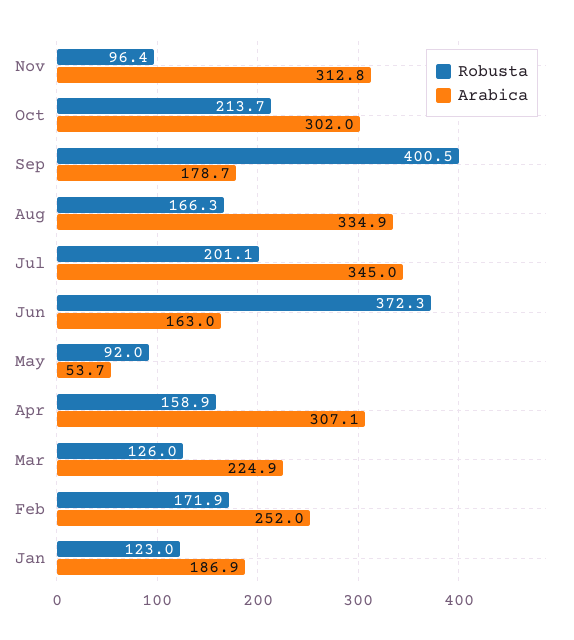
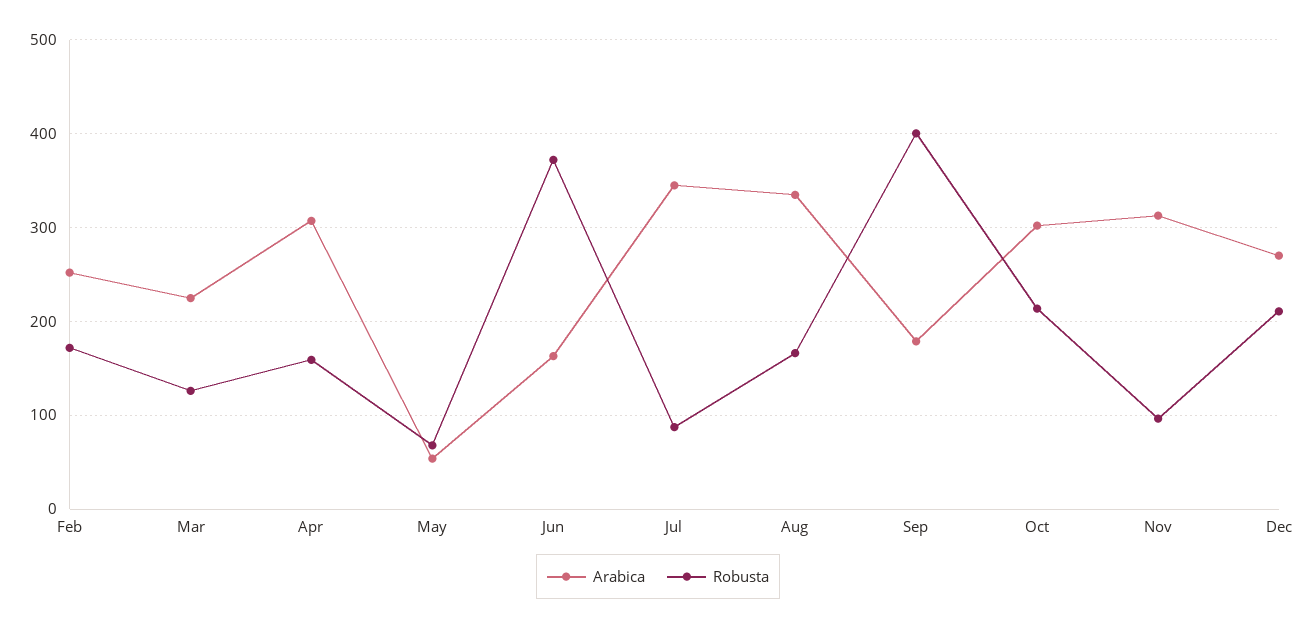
Robusta, Jul: 201.1 -> 90
Robusta, May: 92 -> 70
Robusta, Jan: 123 -> none
Arabica, Jan: 186.9 -> none
Arabica, Dec: none -> 270
Robusta, Dec: none -> 210

